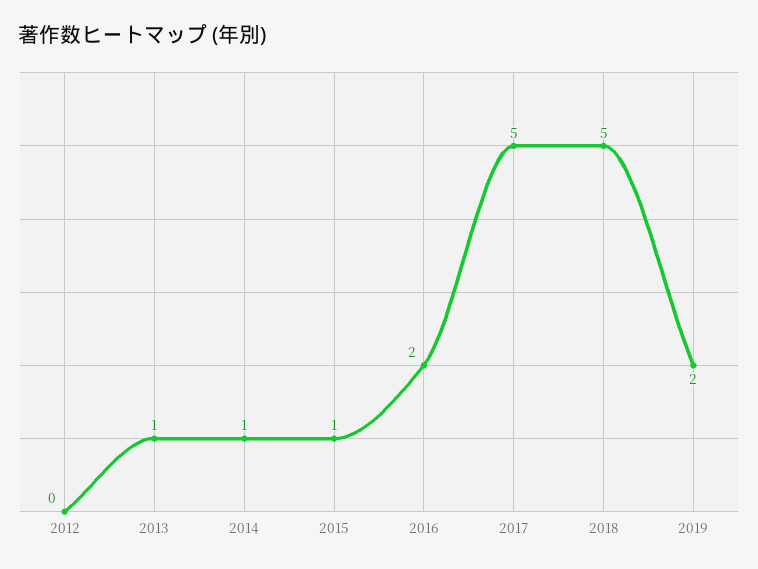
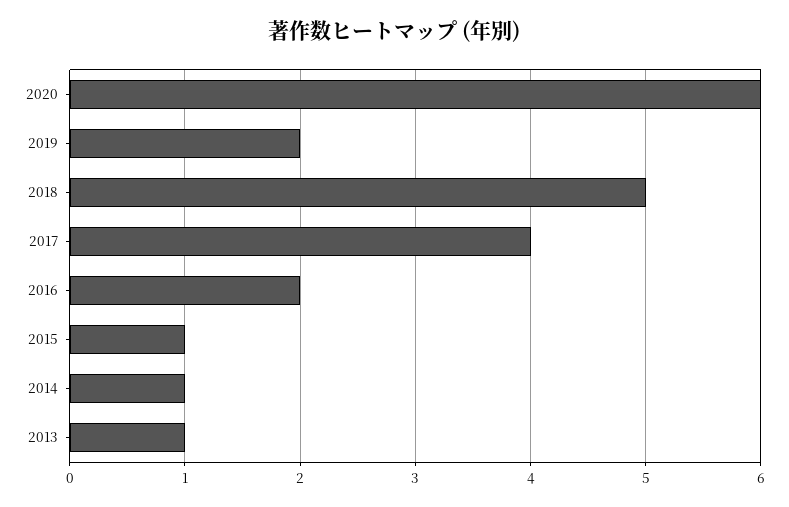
2012: 0 -> none
2017: 5 -> 4
2020: none -> 6

